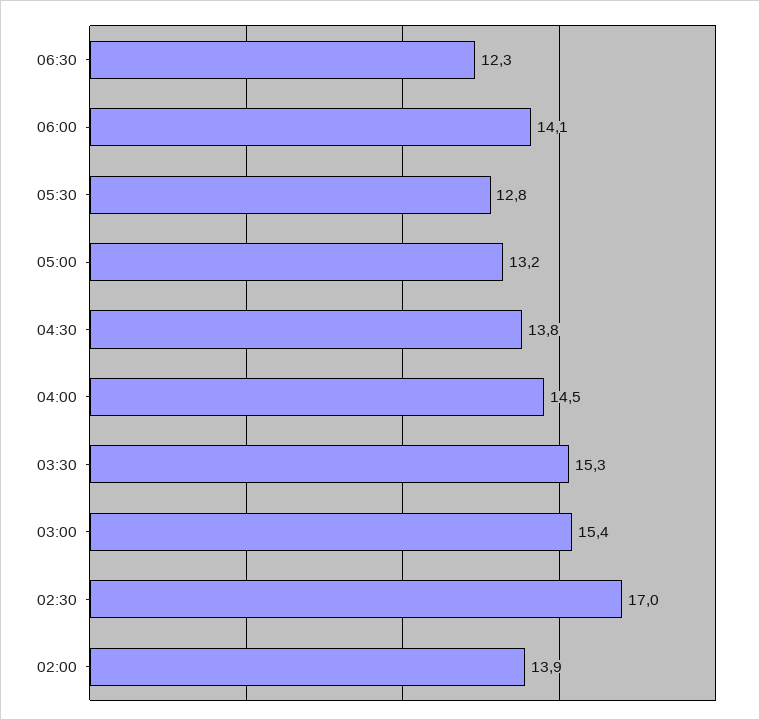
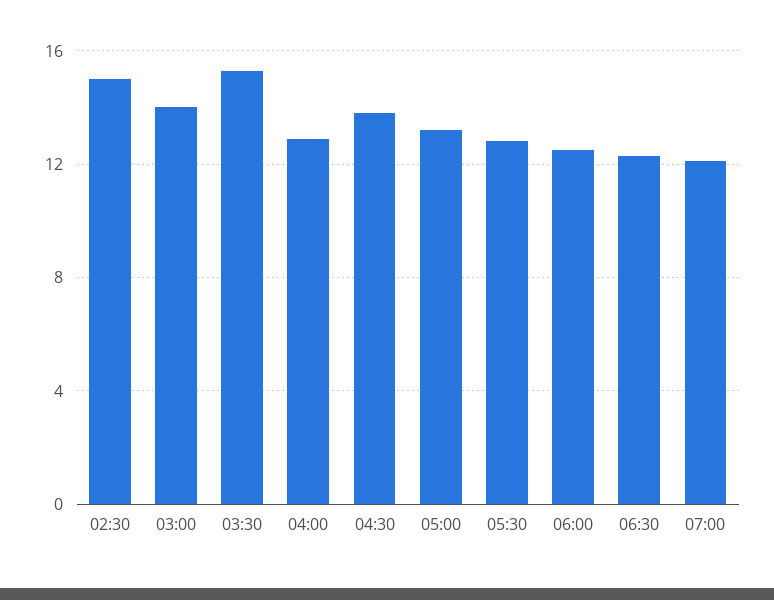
06:00: 14.1 -> 12.5
04:00: 14.5 -> 13
03:00: 15.4 -> 14
02:30: 17 -> 15
02:00: 13.9 -> none
07:00: none -> 12

